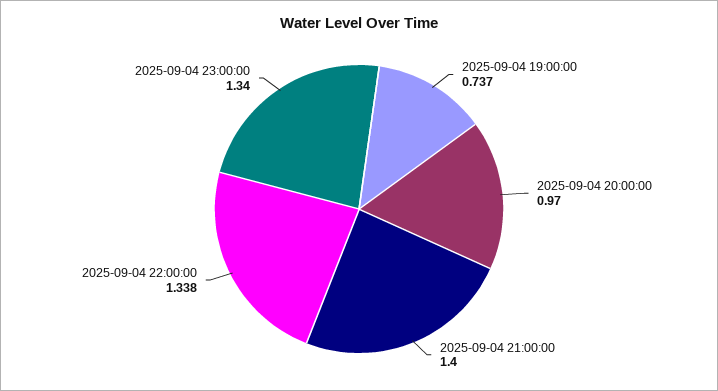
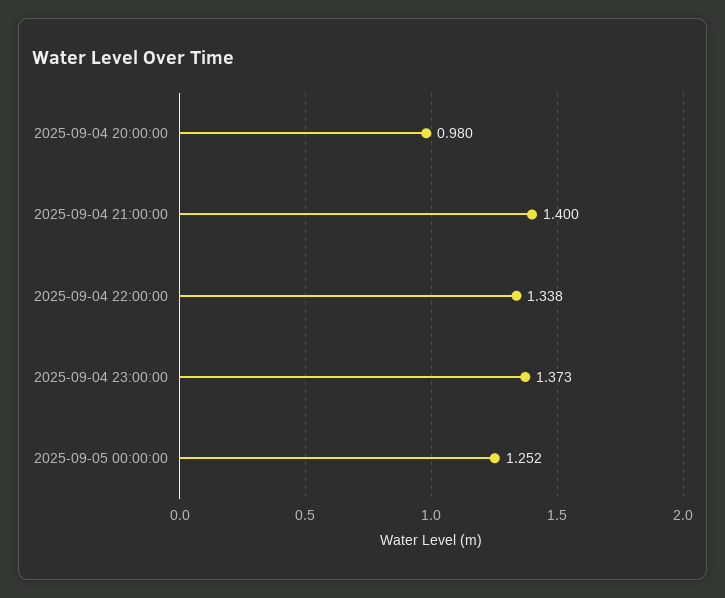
2025-09-04 19:00:00: 0.737 -> none
2025-09-04 20:00:00: 0.97 -> 0.98
2025-09-04 23:00:00: 1.34 -> 1.373
2025-09-05 00:00:00: none -> 1.252

